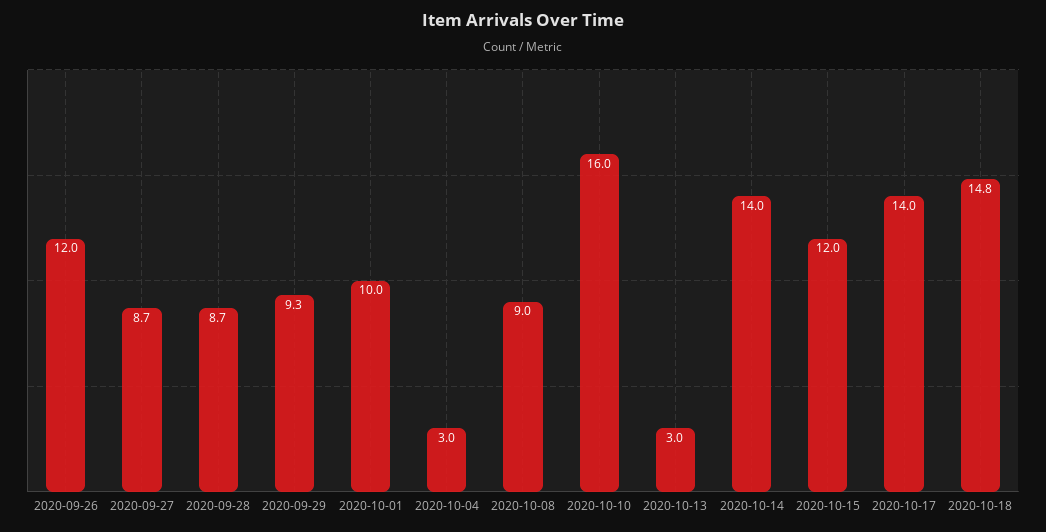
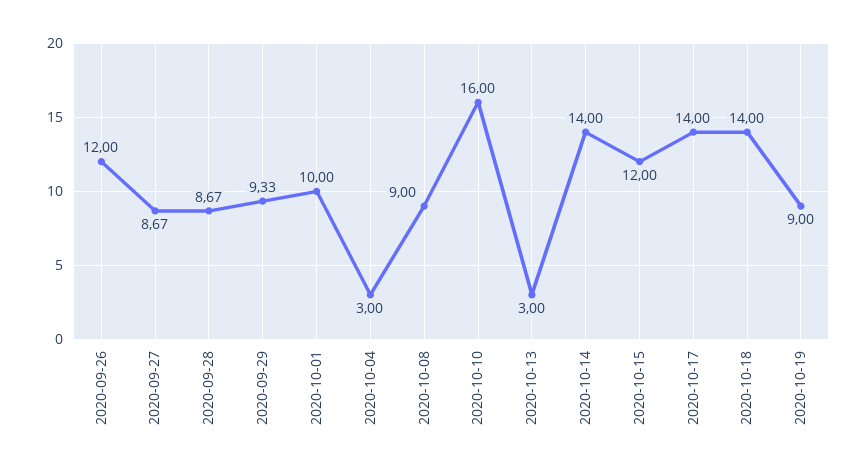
2020-10-18: 14.8 -> 14
2020-10-19: none -> 9

